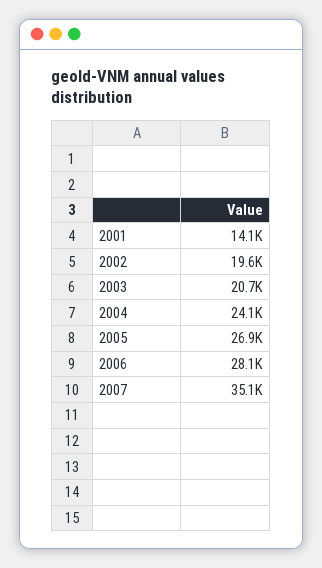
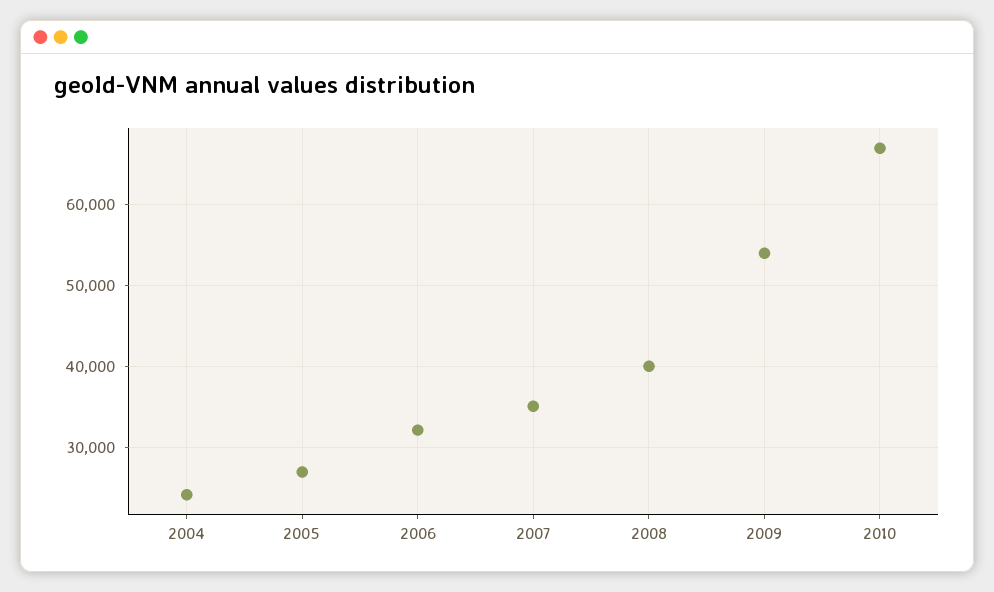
2001: 14100 -> none
2002: 19600 -> none
2003: 20700 -> none
2006: 28100 -> 32000
2008: none -> 40000
2009: none -> 54000
2010: none -> 67000

